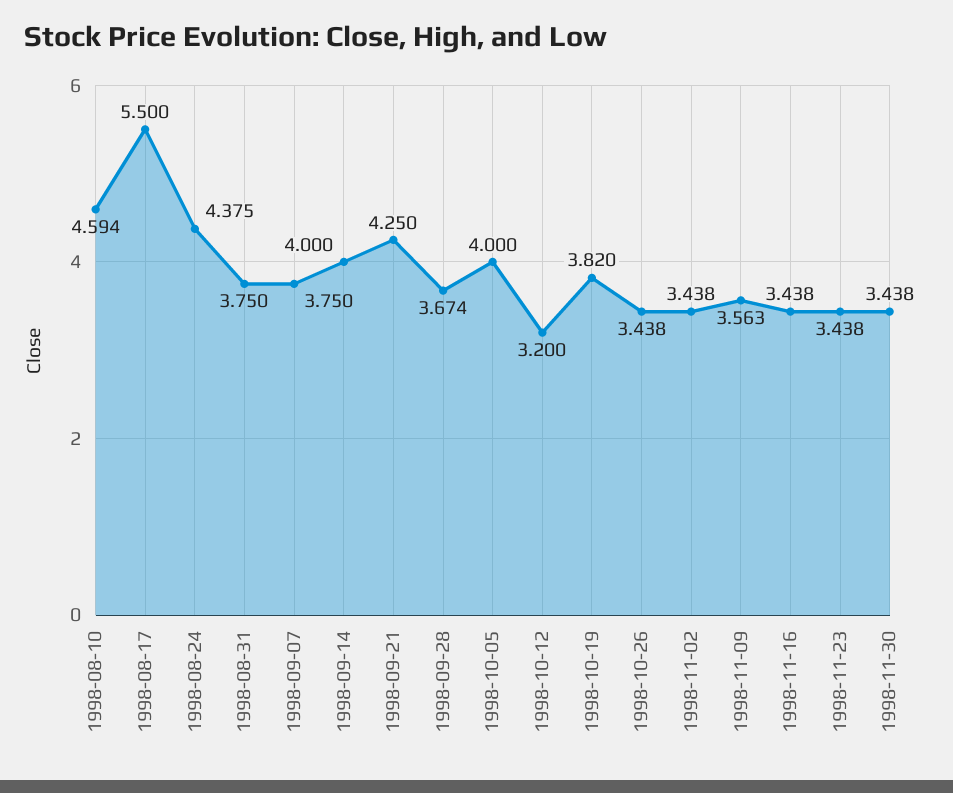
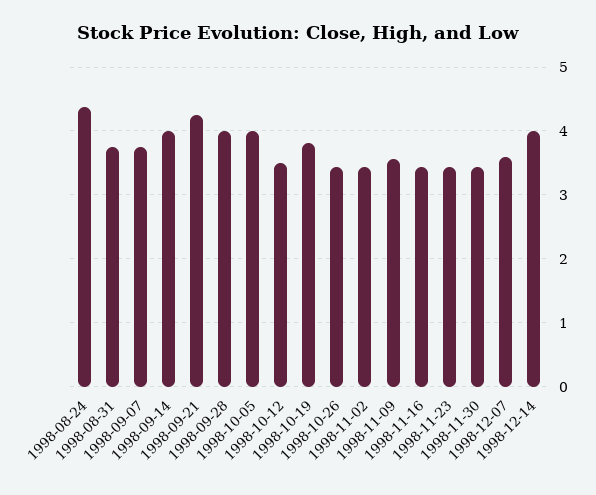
1998-08-10: 4.594 -> none
1998-08-17: 5.5 -> none
1998-09-28: 3.674 -> 4
1998-10-12: 3.2 -> 3.5
1998-12-07: none -> 3.6
1998-12-14: none -> 4

